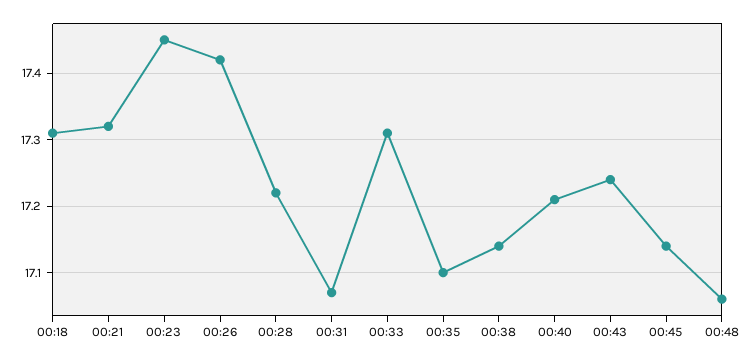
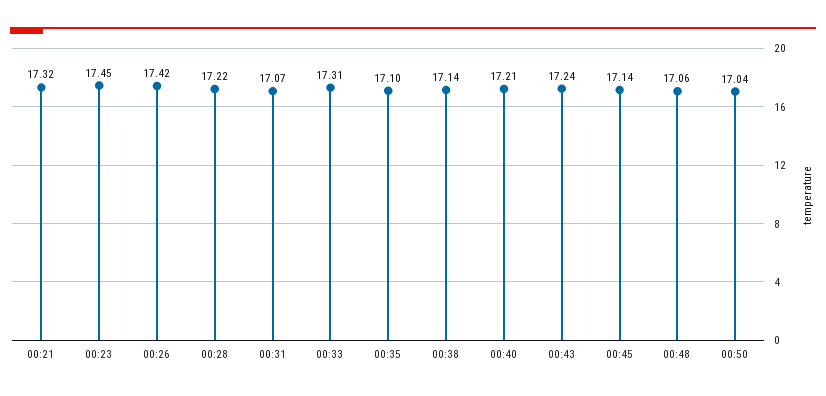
00:18: 17.31 -> none
00:50: none -> 17.04

